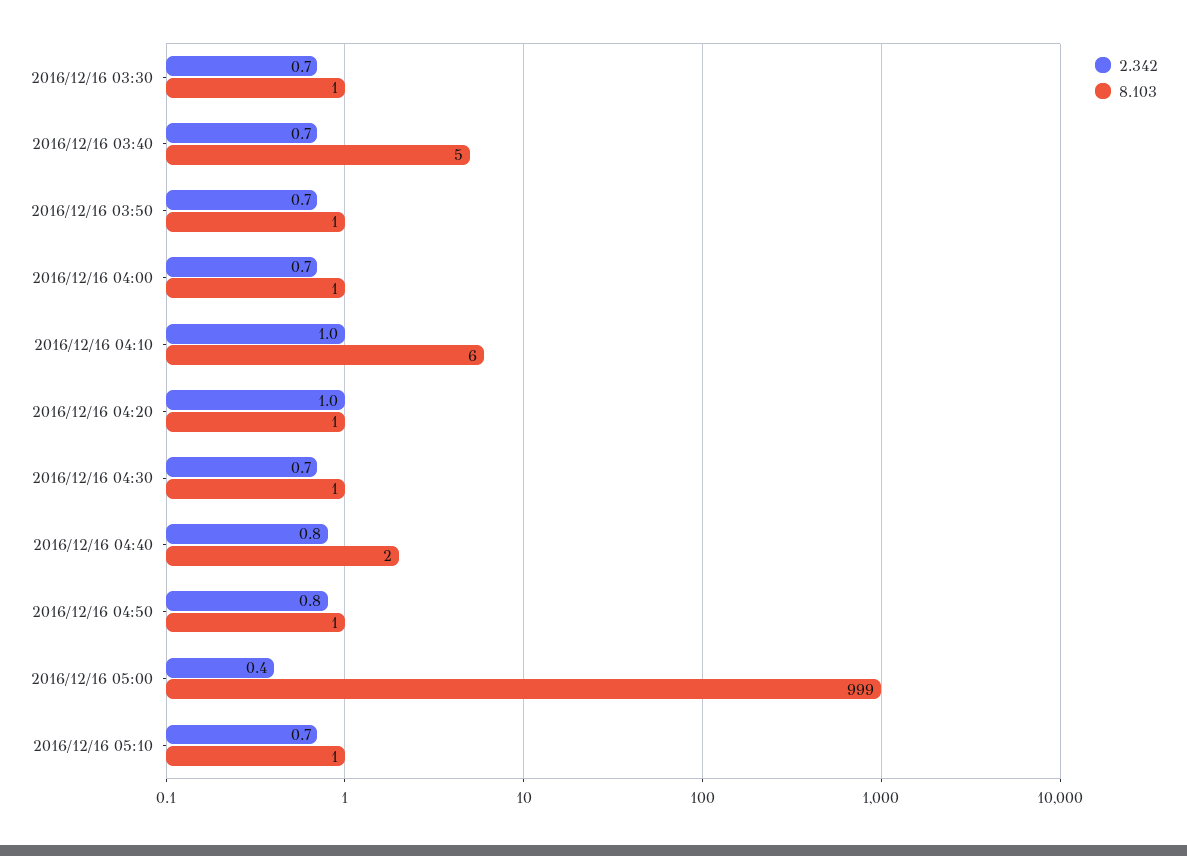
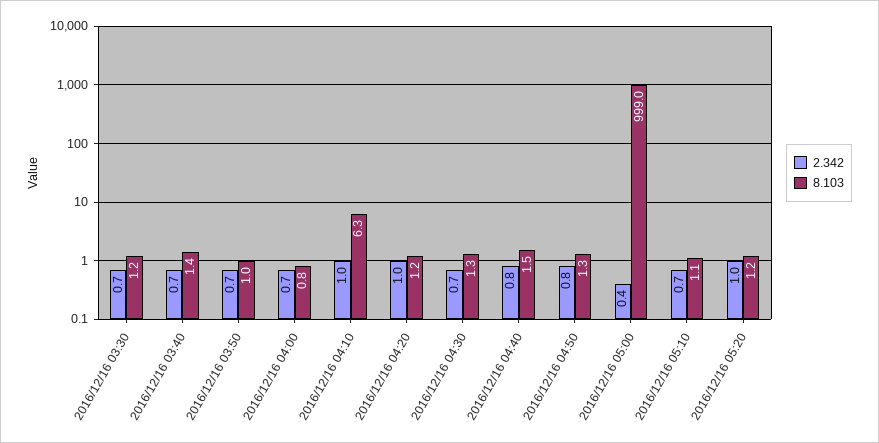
8.103, 2016/12/16 03:40: 5 -> 1.4
2.342, 2016/12/16 05:20: none -> 1
8.103, 2016/12/16 05:20: none -> 1.2

